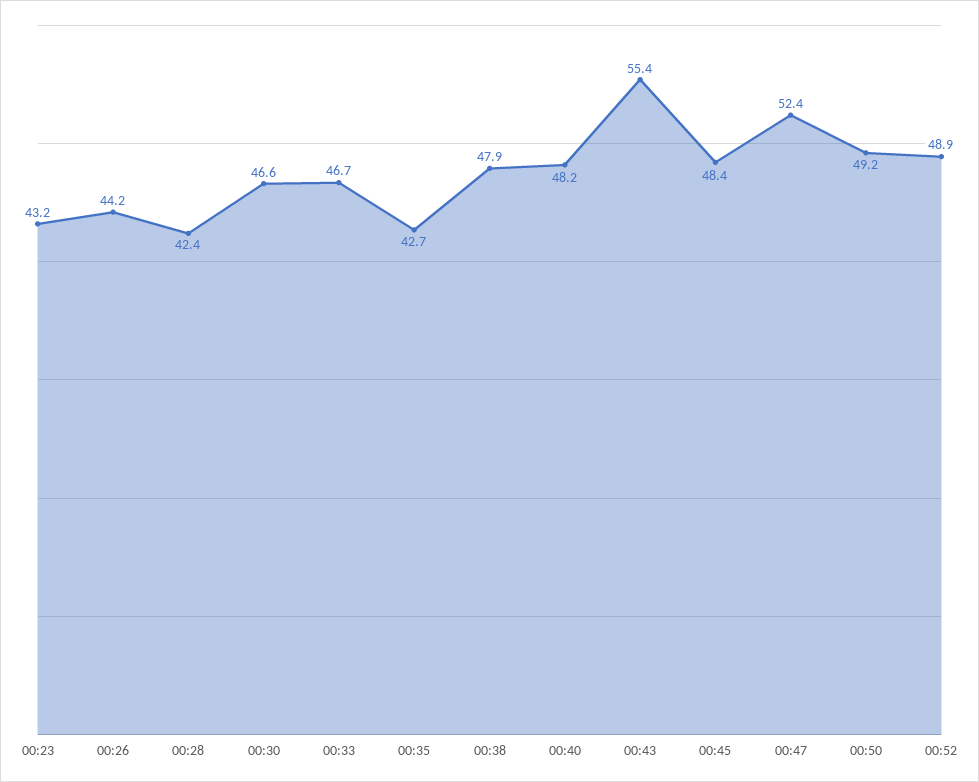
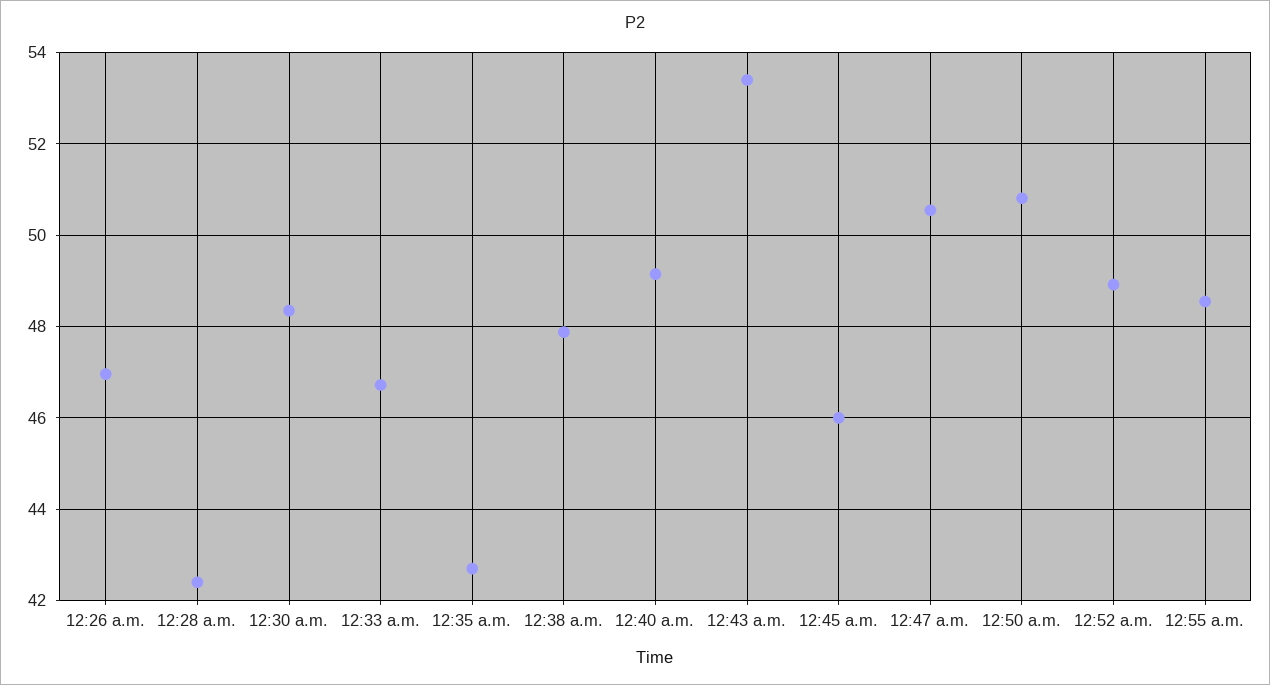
00:23: 43.2 -> none
00:26: 44.2 -> 47
00:30: 46.6 -> 48.4
00:40: 48.2 -> 49.2
00:43: 55.4 -> 53.4
00:45: 48.4 -> 46
00:47: 52.4 -> 50.6
00:50: 49.2 -> 50.8
12:55 a.m.: none -> 48.6

